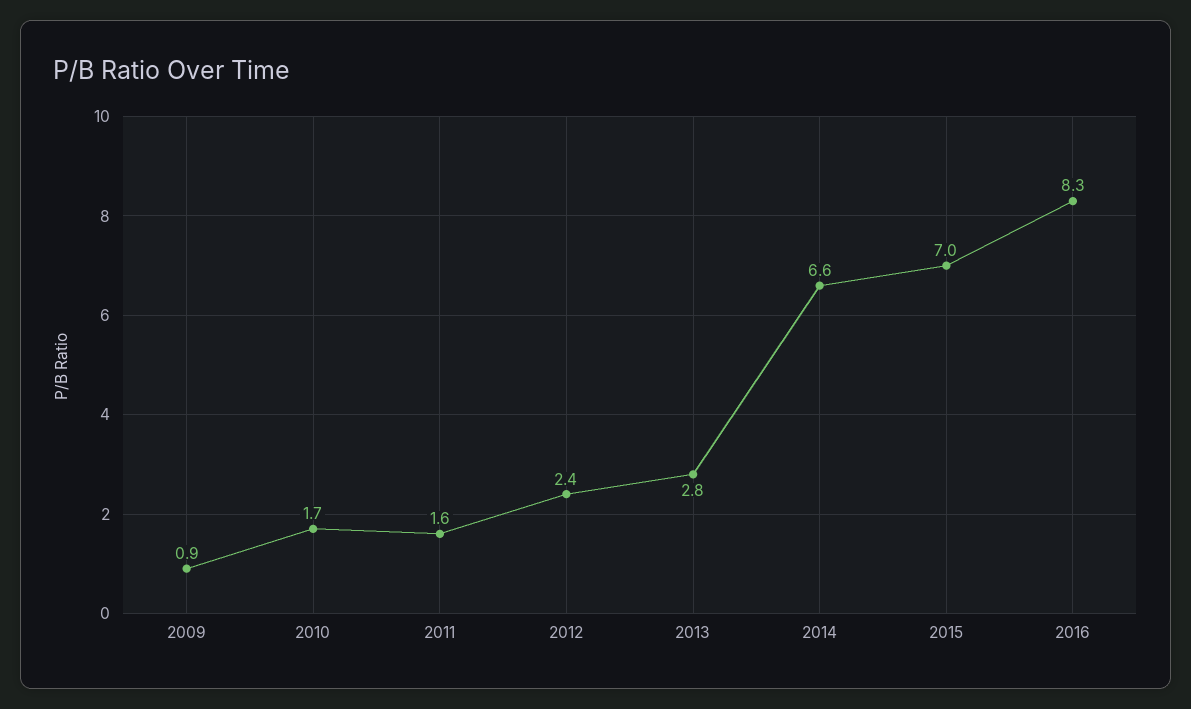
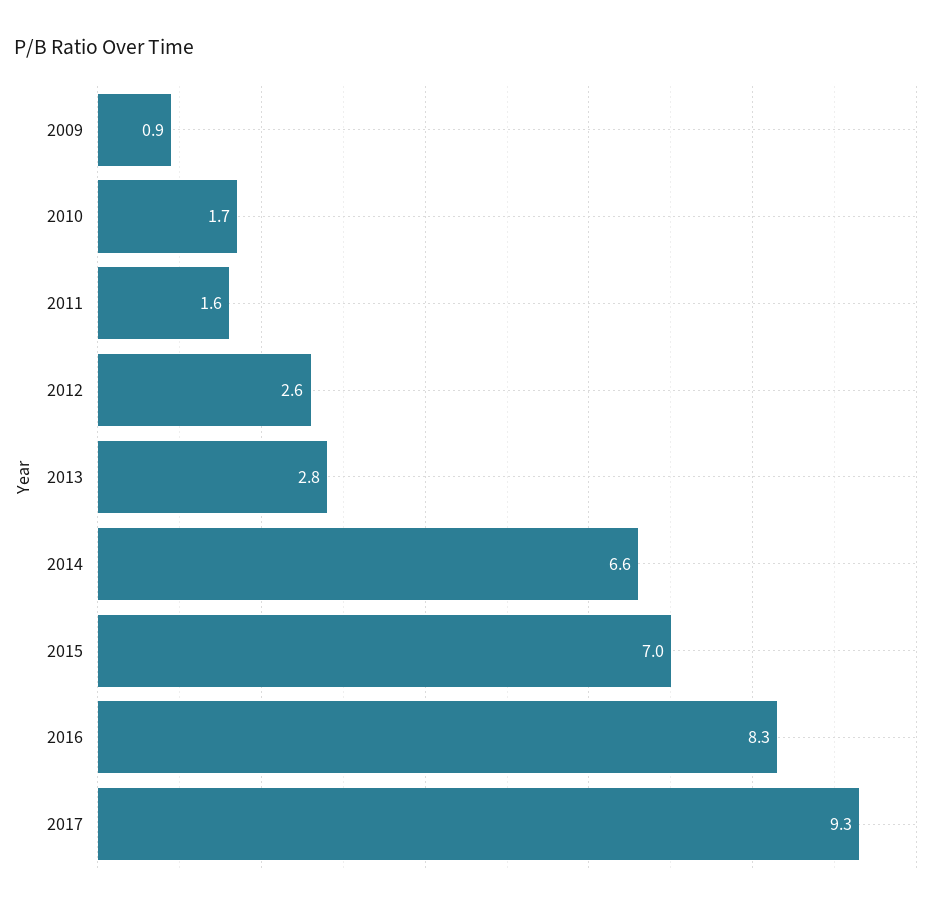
2012: 2.4 -> 2.6
2017: none -> 9.3

